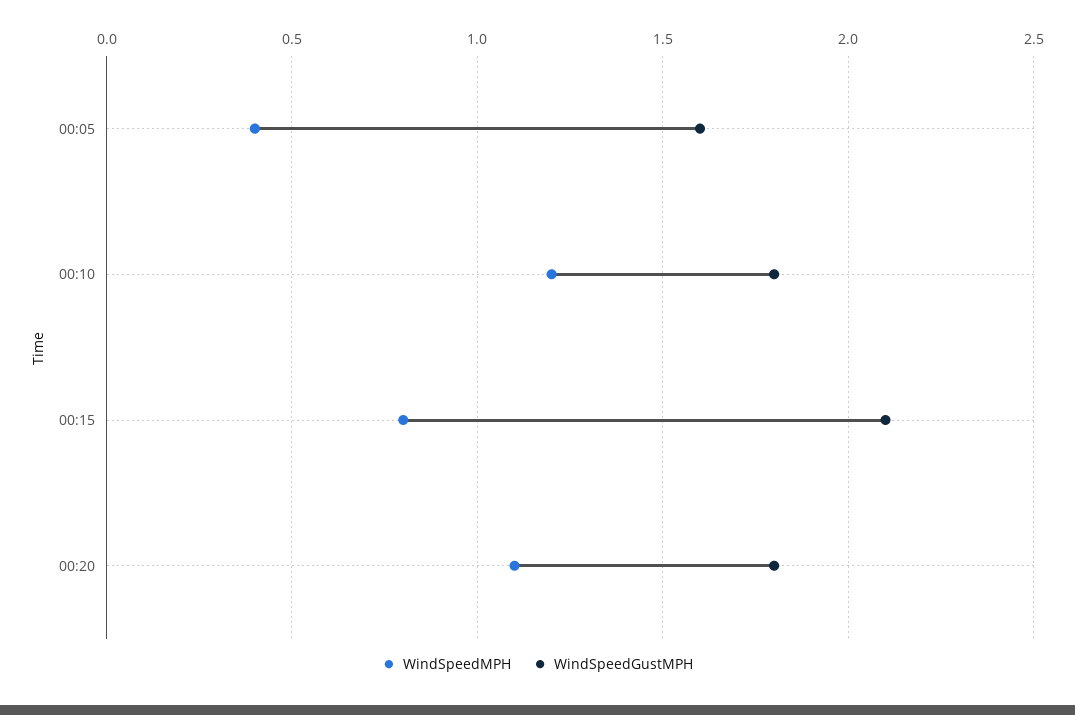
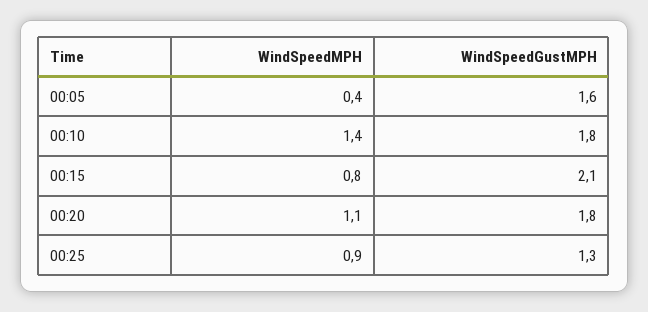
WindSpeedMPH, 00:10: 1.2 -> 1.4
WindSpeedMPH, 00:25: none -> 0.9
WindSpeedGustMPH, 00:25: none -> 1.3

